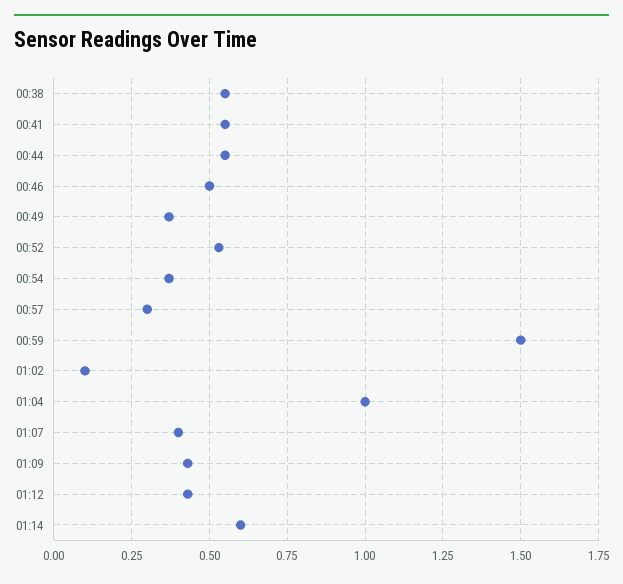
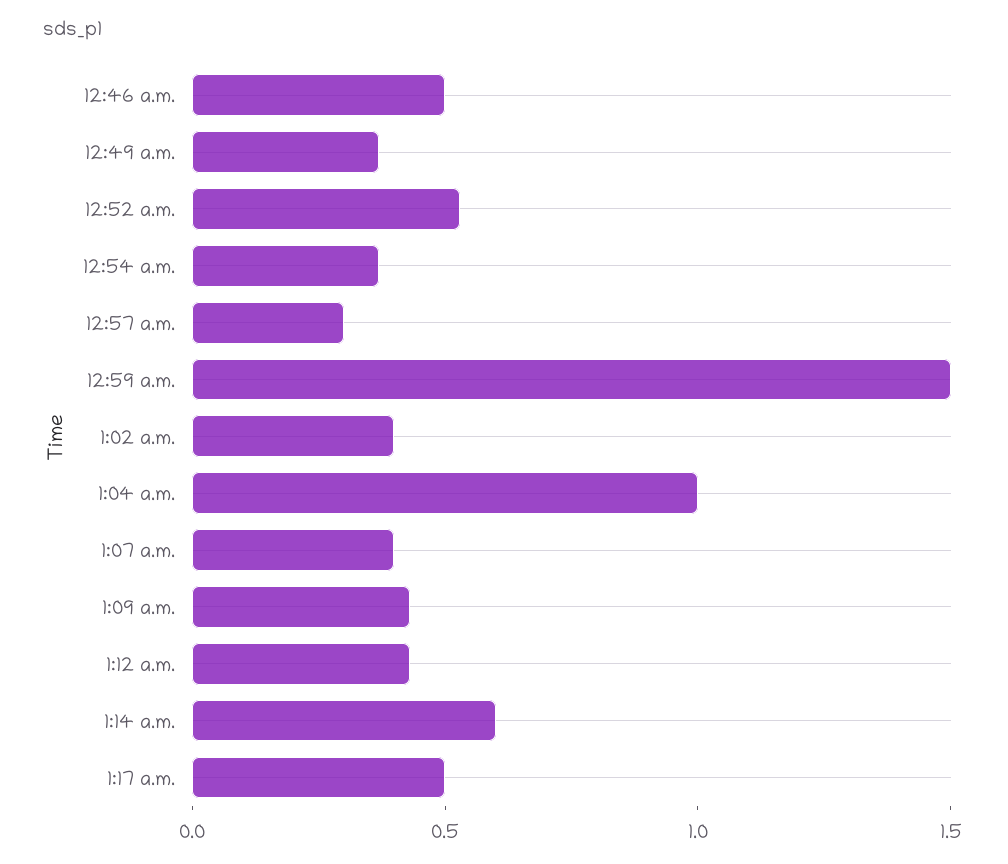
00:38: 0.55 -> none
00:41: 0.55 -> none
00:44: 0.55 -> none
01:02: 0.1 -> 0.4
1:17 a.m.: none -> 0.5

